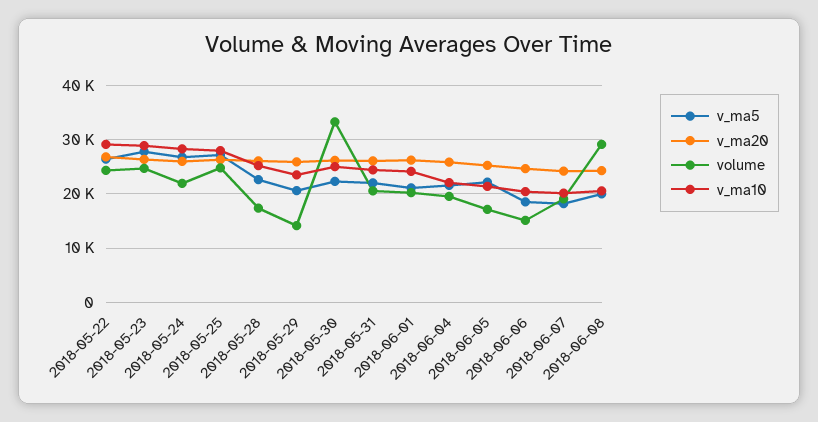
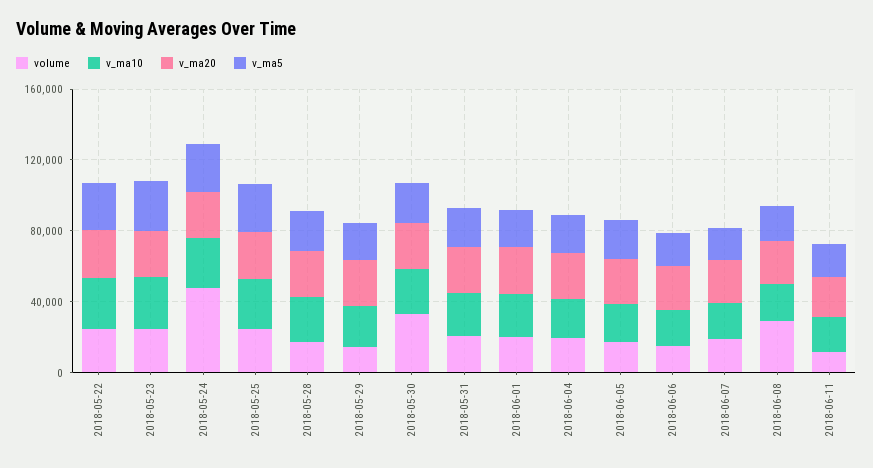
volume, 2018-05-24: 22000 -> 50000
volume, 2018-06-11: none -> 10000
v_ma10, 2018-06-11: none -> 20000
v_ma20, 2018-06-11: none -> 20000
v_ma5, 2018-06-11: none -> 20000

